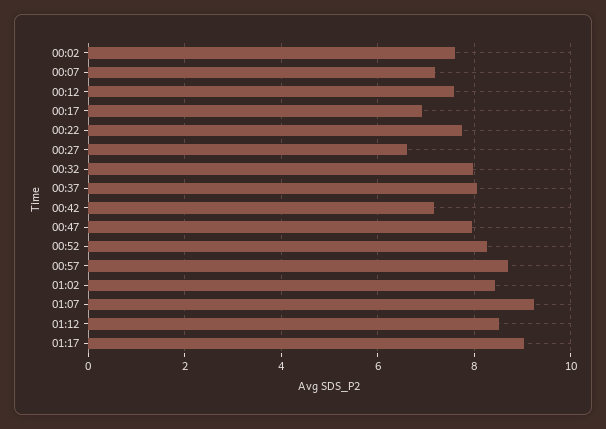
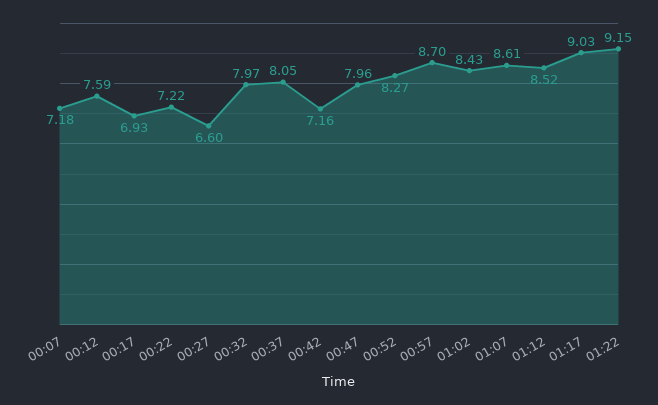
00:02: 7.6 -> none
00:22: 7.8 -> 7.22
01:07: 9.2 -> 8.61
01:22: none -> 9.15

